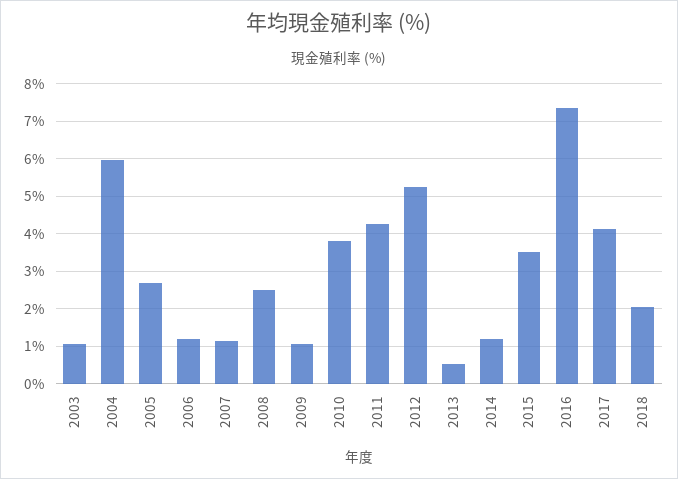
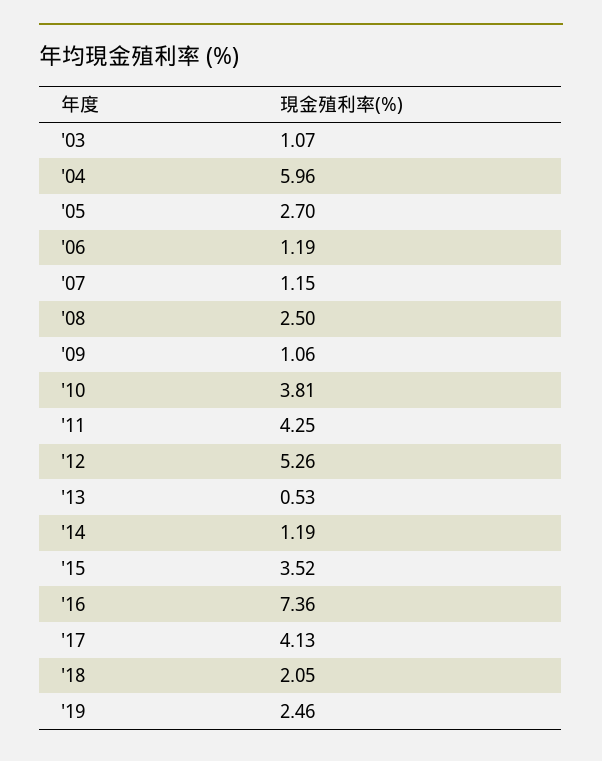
'19: none -> 2.46

